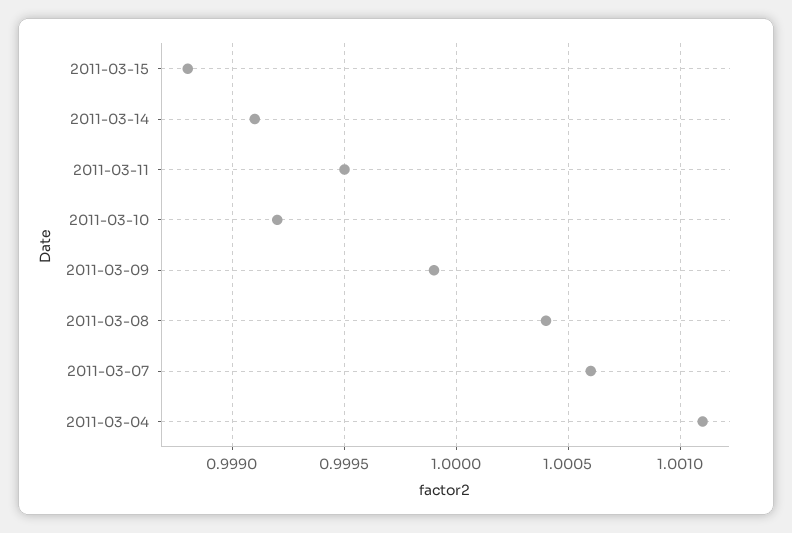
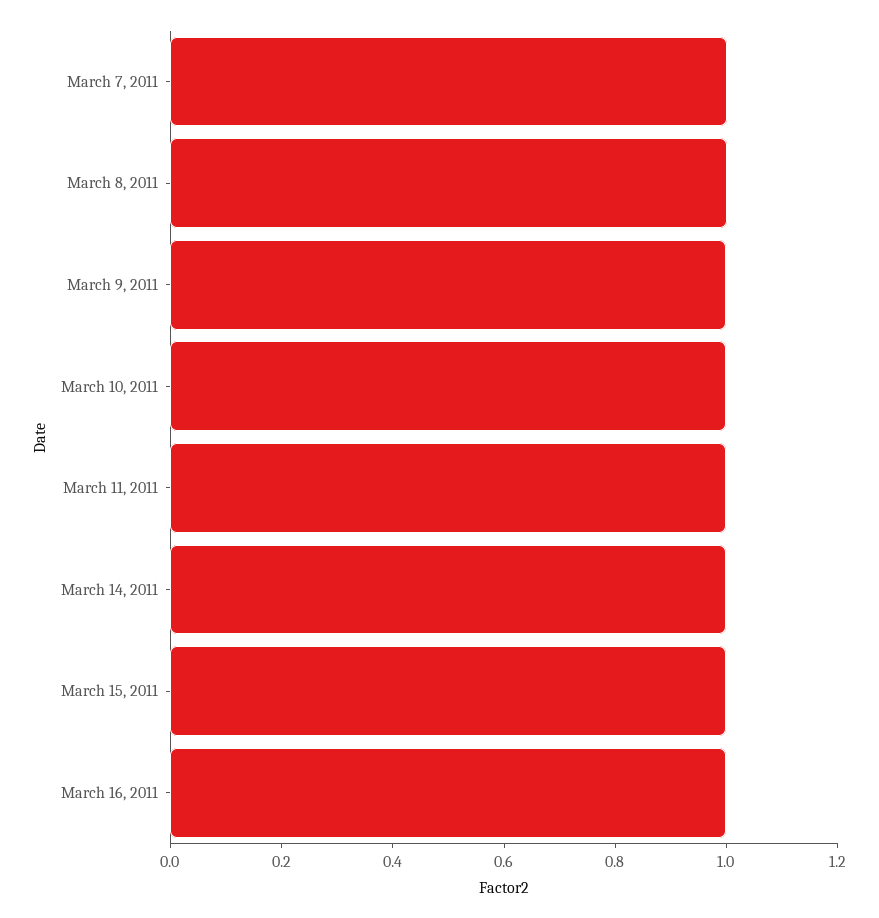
2011-03-04: 1.0011 -> none
March 16, 2011: none -> 1

